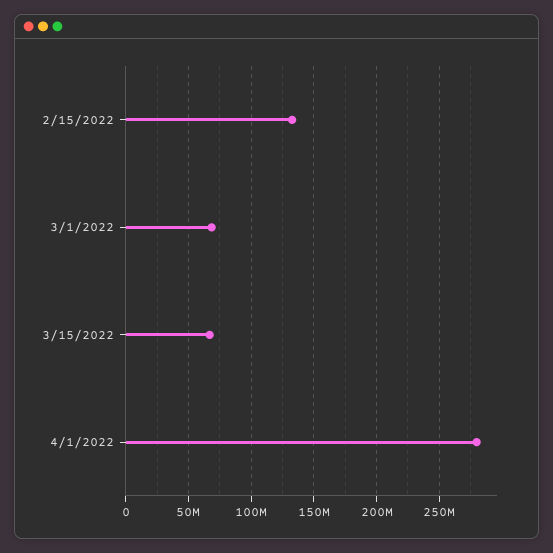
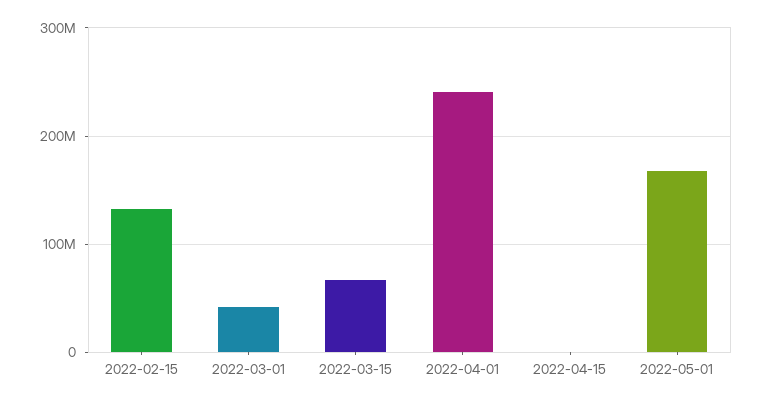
3/1/2022: 70000000 -> 40000000
4/1/2022: 280000000 -> 240000000
2022-04-15: none -> 0
2022-05-01: none -> 170000000

